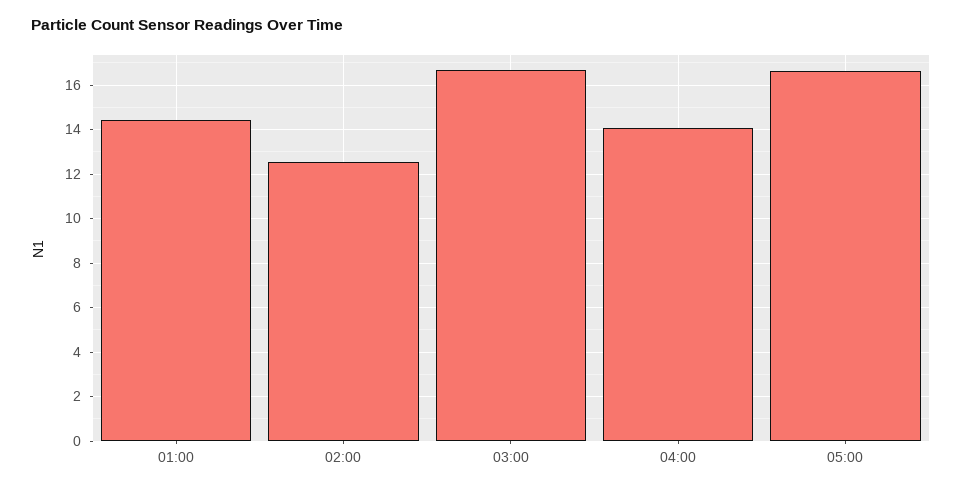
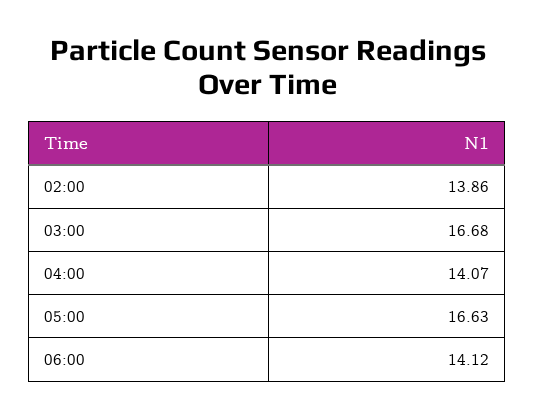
01:00: 14.5 -> none
02:00: 12.5 -> 13.86
06:00: none -> 14.12

